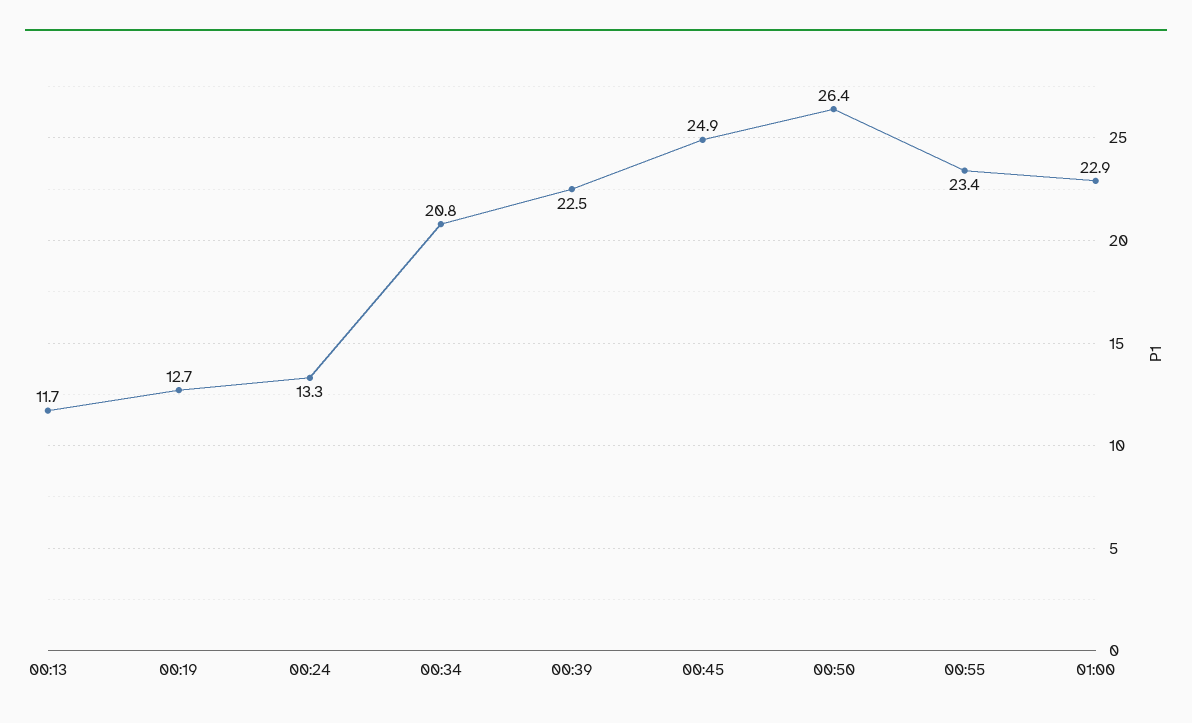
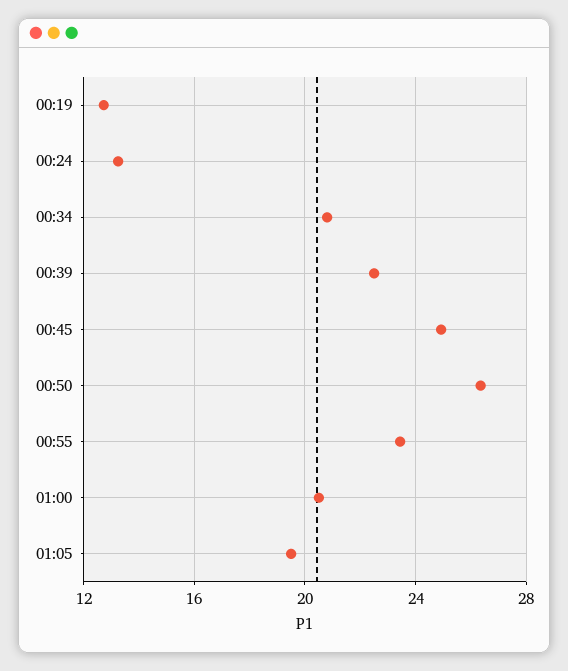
00:13: 11.7 -> none
01:00: 22.9 -> 20.5
01:05: none -> 19.5

